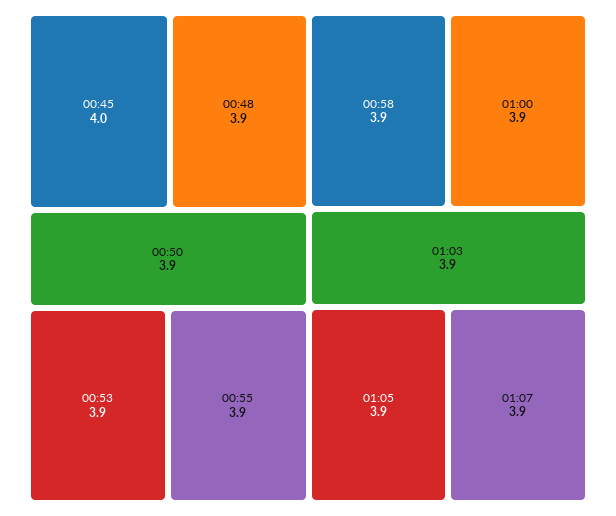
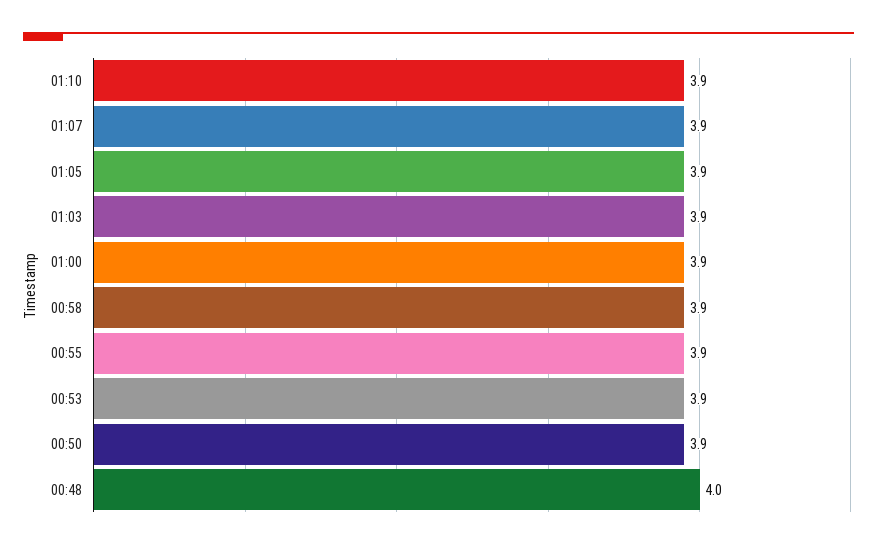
00:45: 4 -> none
00:48: 3.9 -> 4
01:10: none -> 3.9

